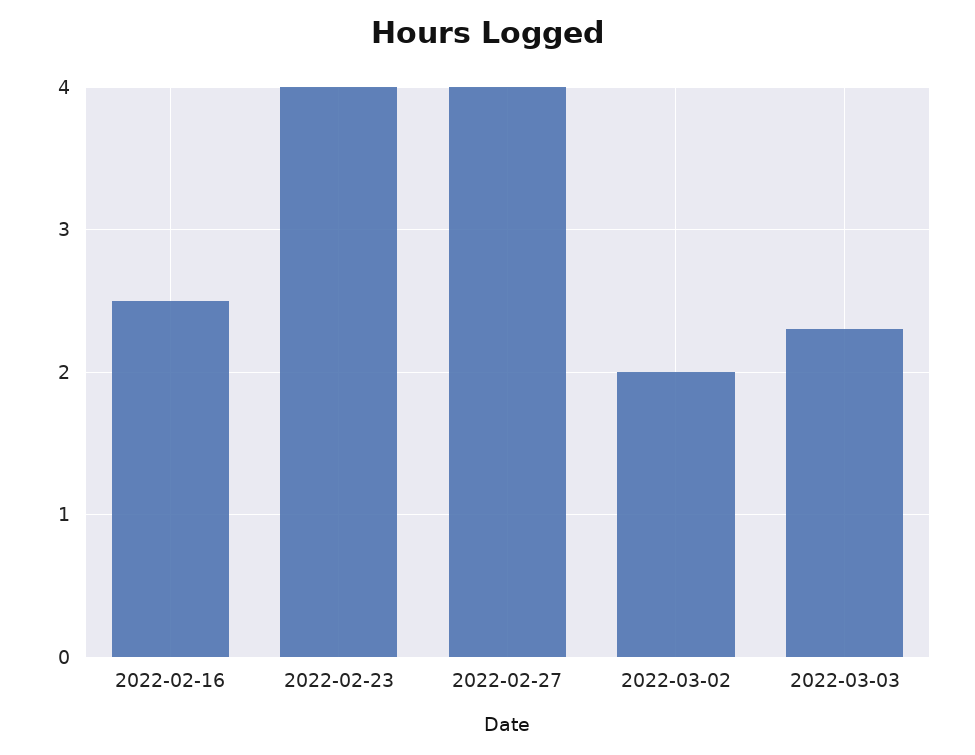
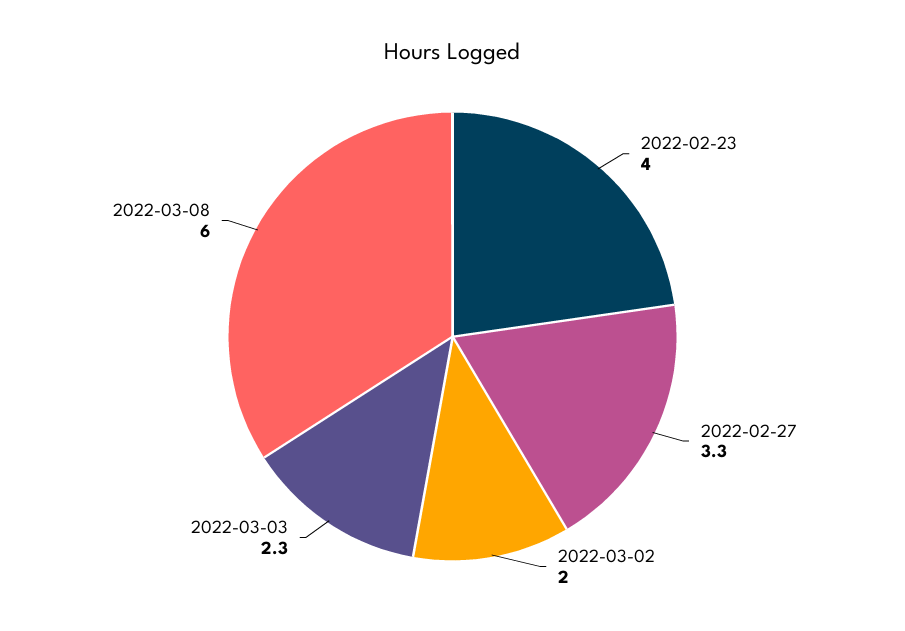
2022-02-16: 2.5 -> none
2022-02-27: 4 -> 3.3
2022-03-08: none -> 6

